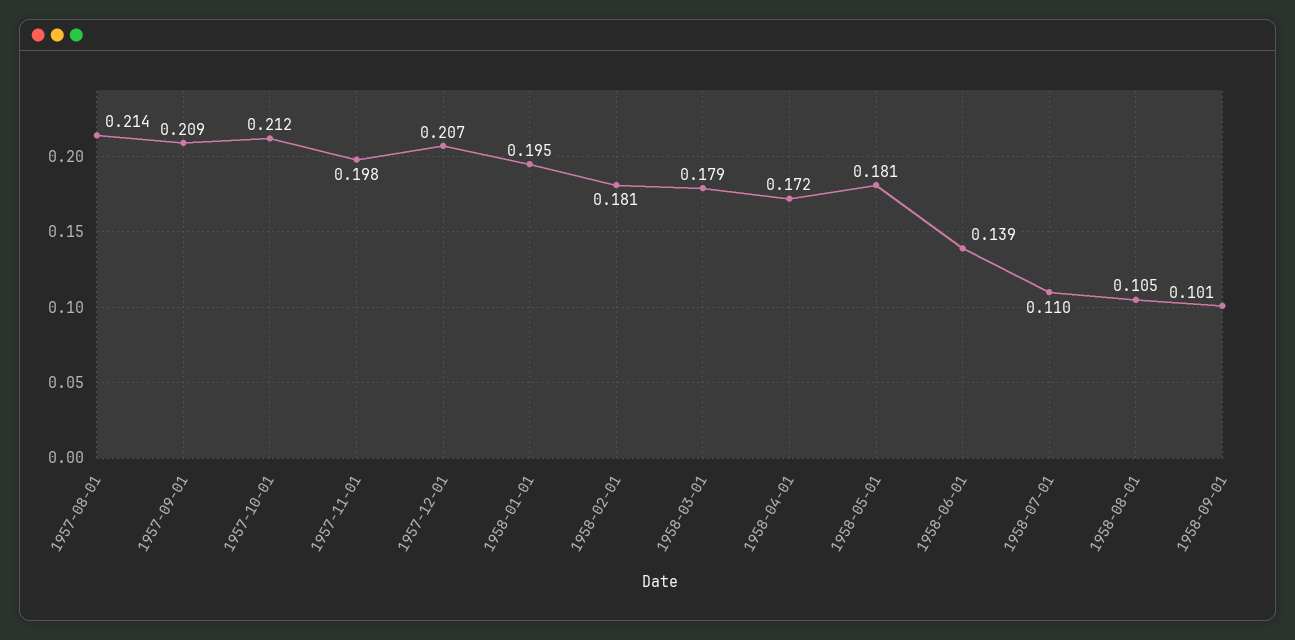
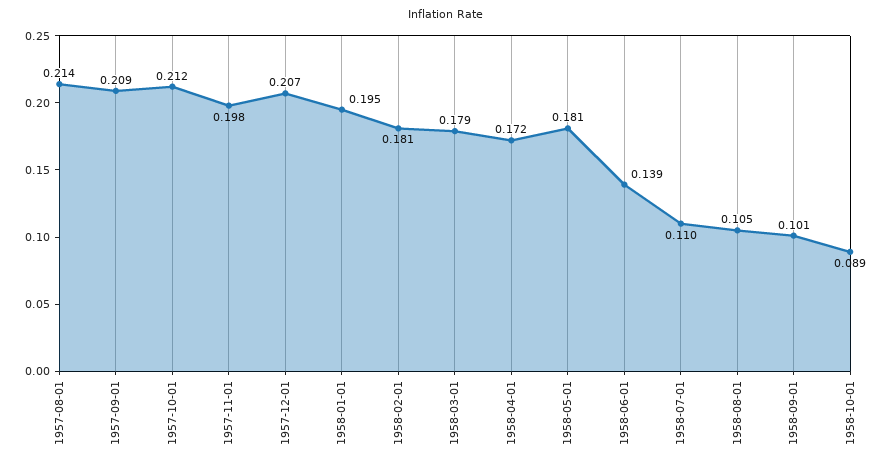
1958-10-01: none -> 0.089

